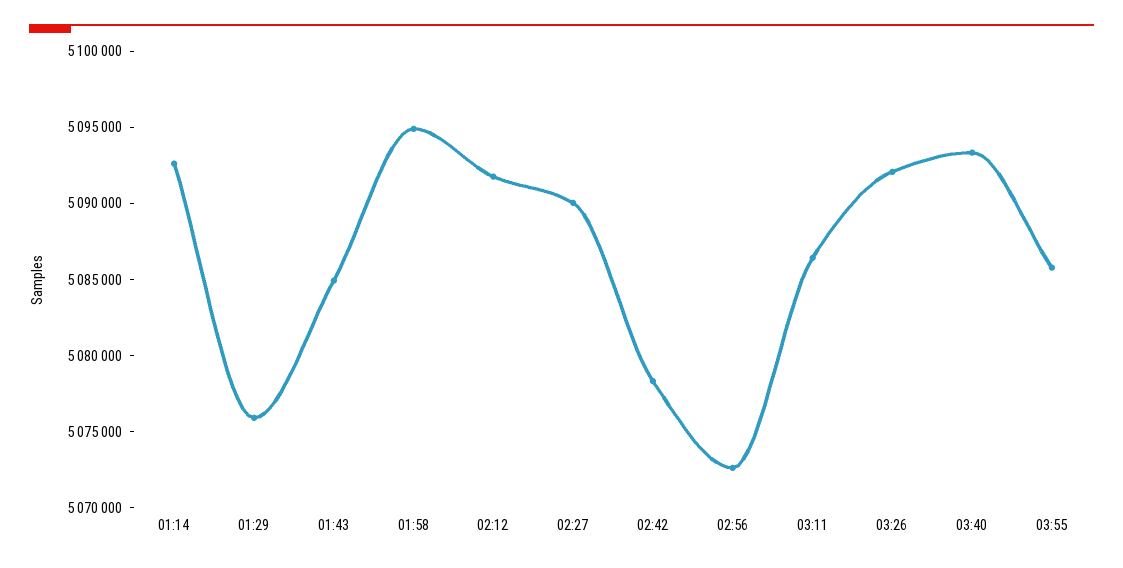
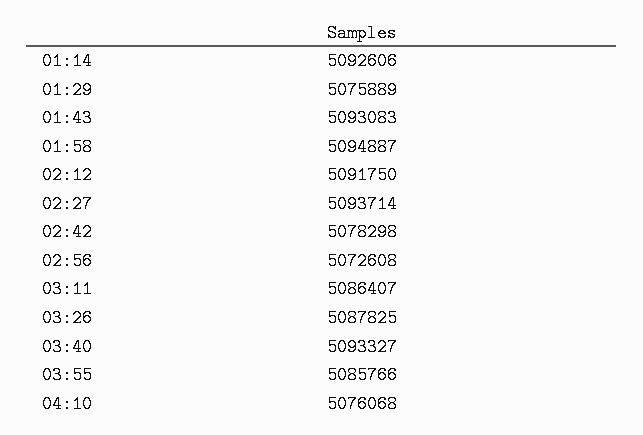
01:43: 5085000 -> 5093083
02:27: 5090000 -> 5093714
03:26: 5092000 -> 5087825
04:10: none -> 5076068

